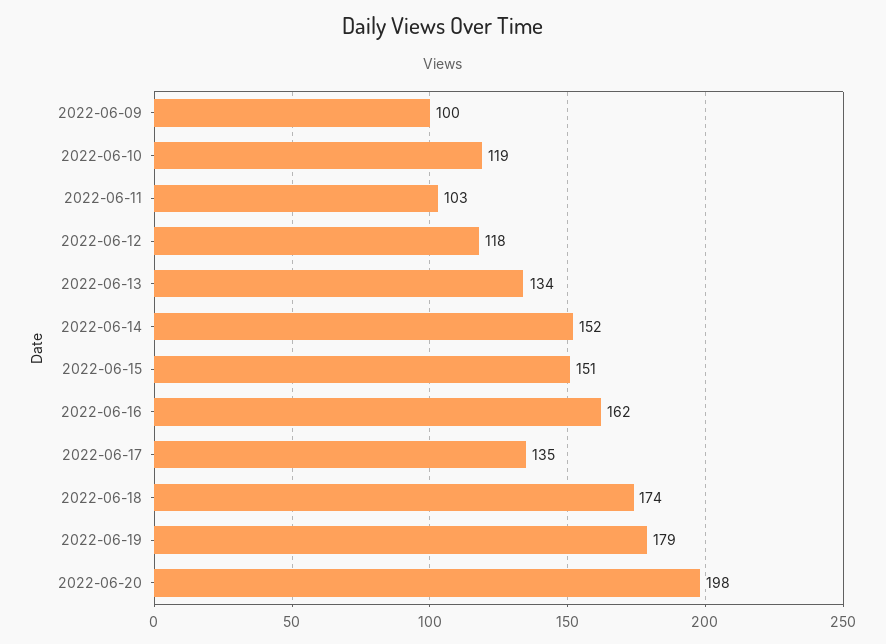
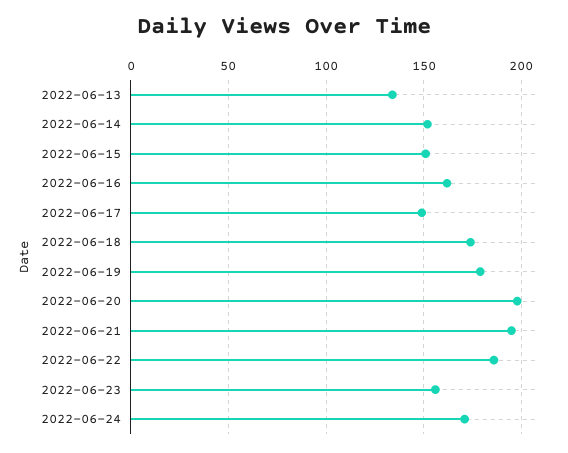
2022-06-09: 100 -> none
2022-06-10: 119 -> none
2022-06-11: 103 -> none
2022-06-12: 118 -> none
2022-06-17: 135 -> 150
2022-06-21: none -> 195
2022-06-22: none -> 185
2022-06-23: none -> 155
2022-06-24: none -> 170

